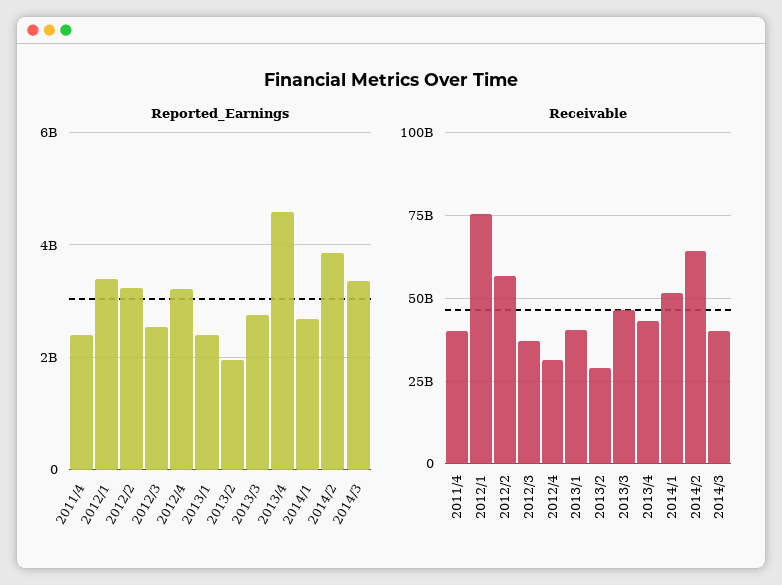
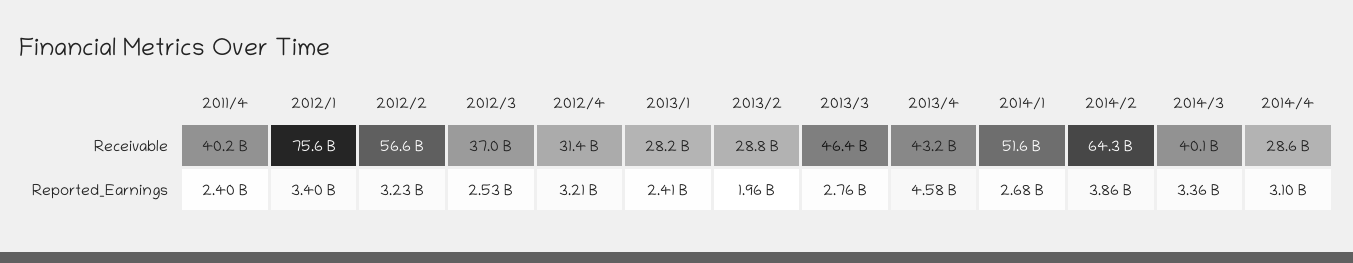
Receivable, 2013/1: 40000000000 -> 28200000000
Receivable, 2014/4: none -> 28600000000
Reported_Earnings, 2014/4: none -> 3100000000

